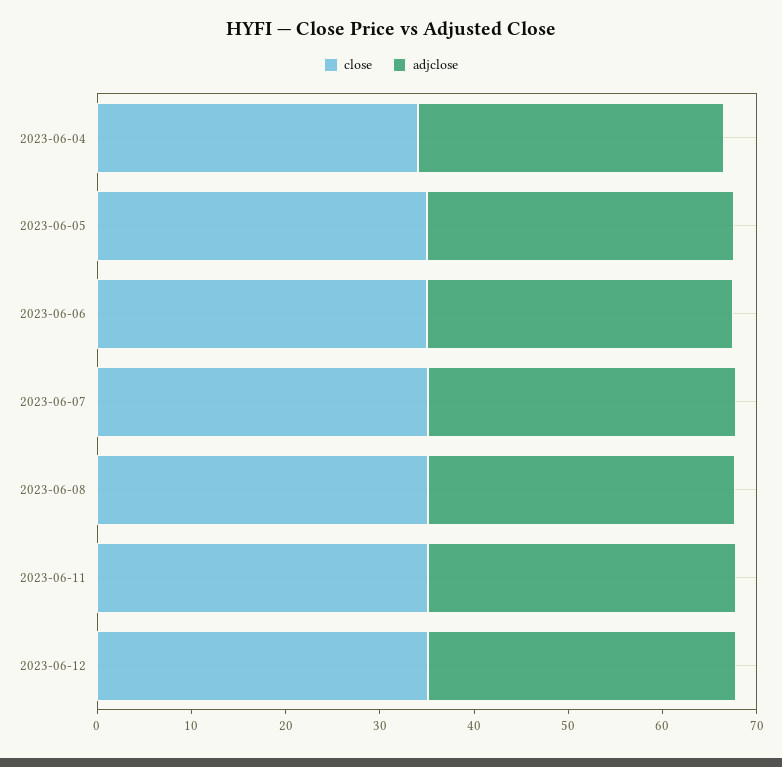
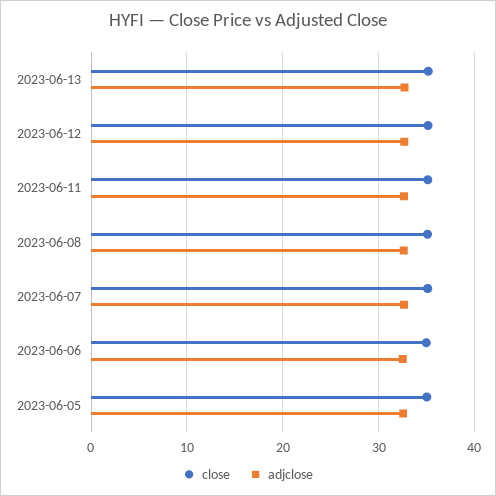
close, 2023-06-04: 34 -> none
adjclose, 2023-06-04: 32 -> none
close, 2023-06-13: none -> 35
adjclose, 2023-06-13: none -> 33

